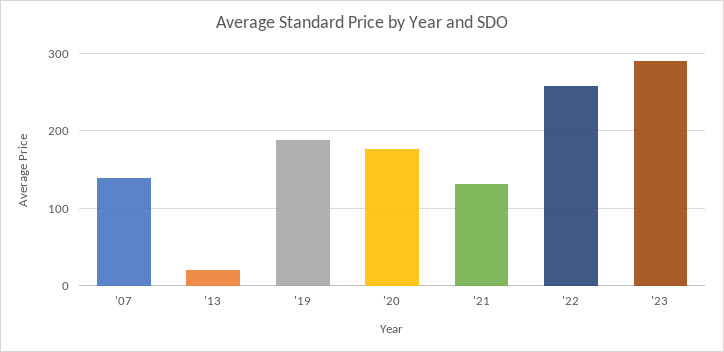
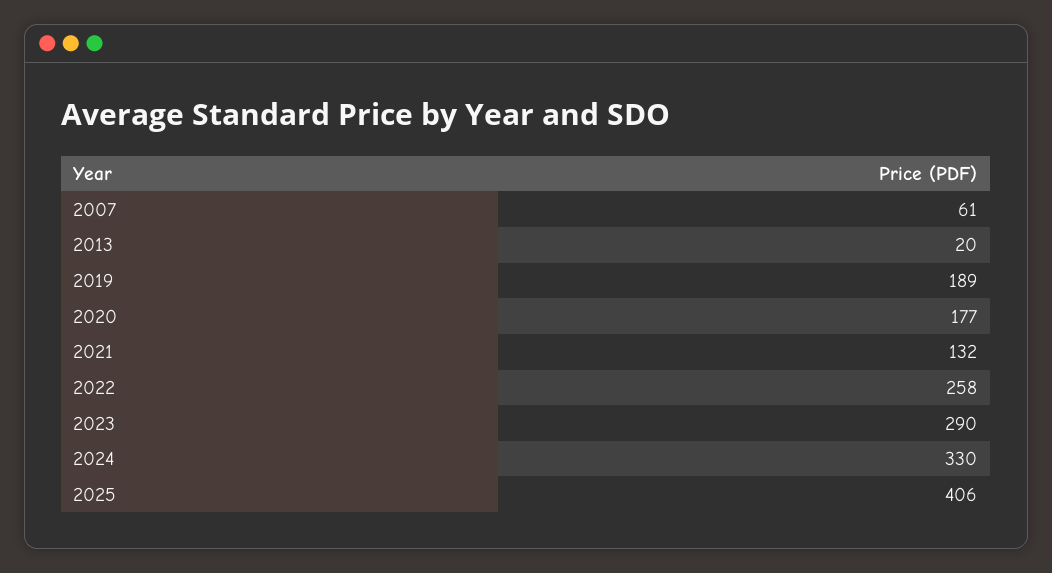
'07: 140 -> 61
2024: none -> 330
2025: none -> 406

